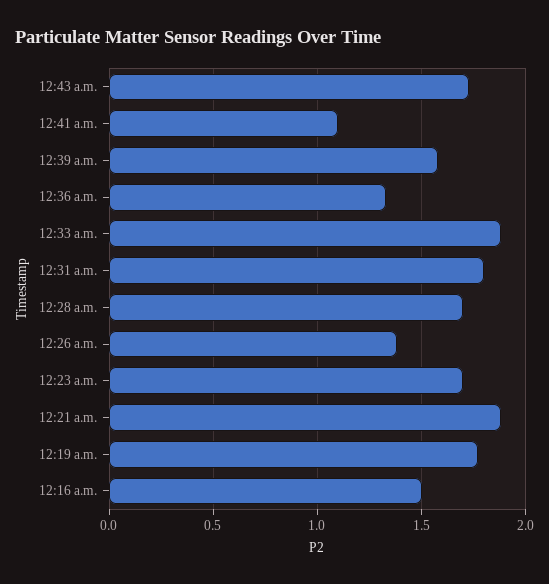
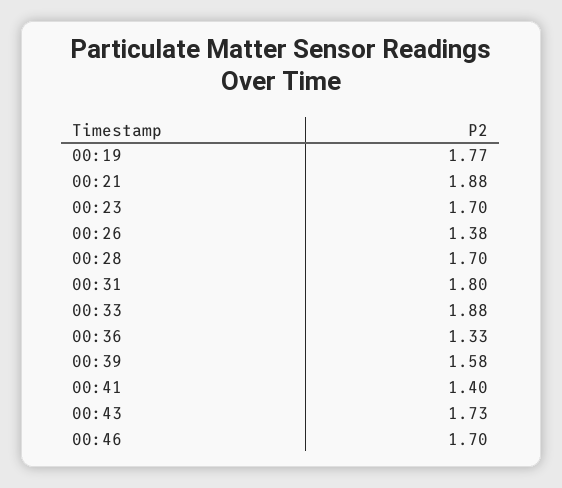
12:41 a.m.: 1.1 -> 1.4
12:16 a.m.: 1.5 -> none
00:46: none -> 1.7

